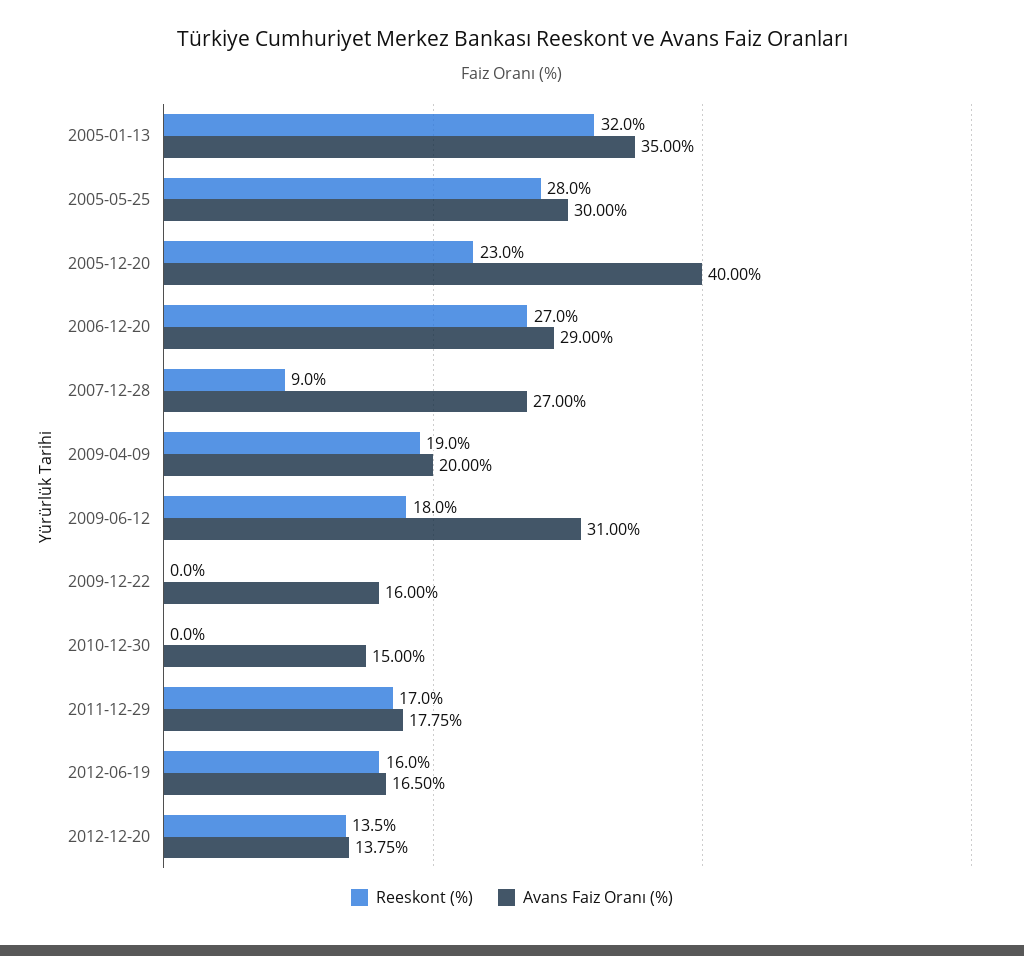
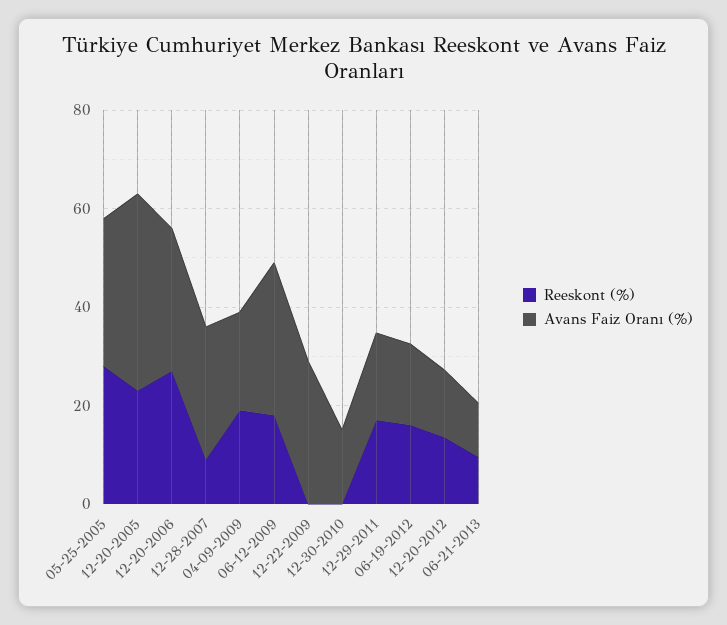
Reeskont (%), 2005-01-13: 32 -> none
Avans Faiz Oranı (%), 2005-01-13: 35 -> none
Avans Faiz Oranı (%), 2009-12-22: 16 -> 30
Reeskont (%), 06-21-2013: none -> 10
Avans Faiz Oranı (%), 06-21-2013: none -> 10

